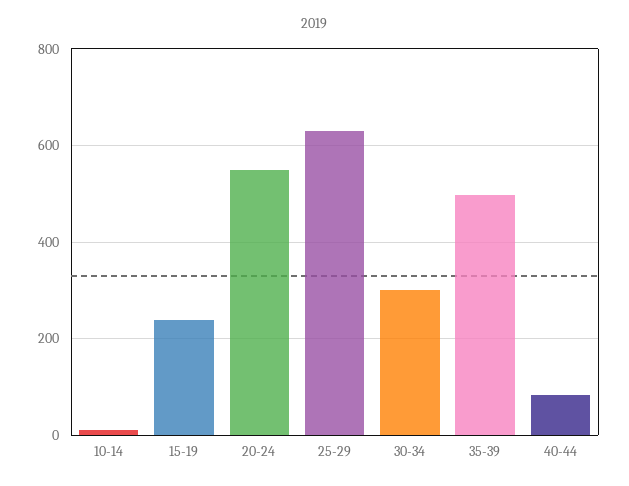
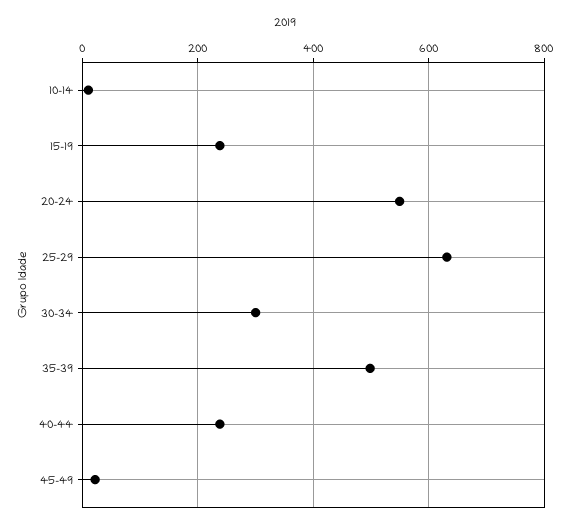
40-44: 80 -> 240
45-49: none -> 20

